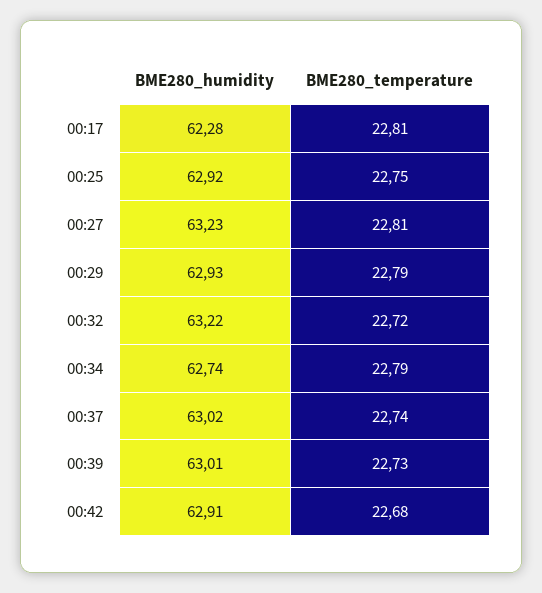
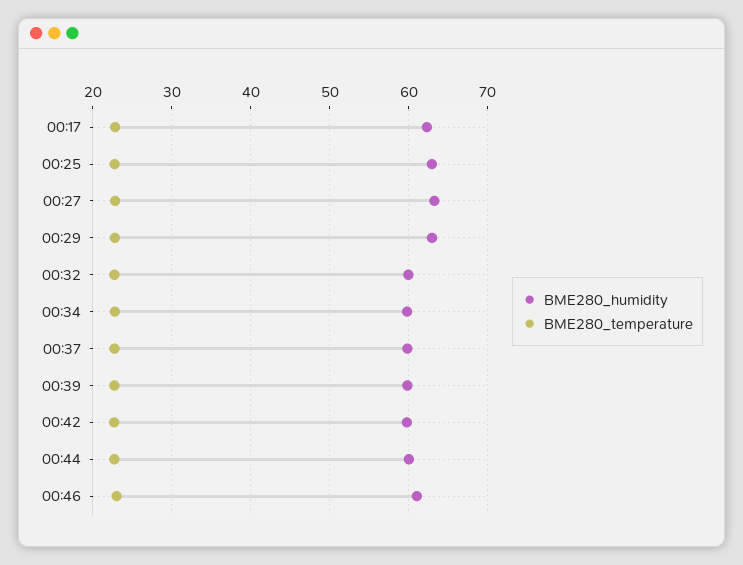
BME280_humidity, 00:32: 63.22 -> 60
BME280_humidity, 00:34: 62.74 -> 60
BME280_humidity, 00:37: 63.02 -> 60
BME280_humidity, 00:39: 63.01 -> 60
BME280_humidity, 00:42: 62.91 -> 60
BME280_humidity, 00:44: none -> 60
BME280_temperature, 00:44: none -> 23
BME280_humidity, 00:46: none -> 61
BME280_temperature, 00:46: none -> 23

